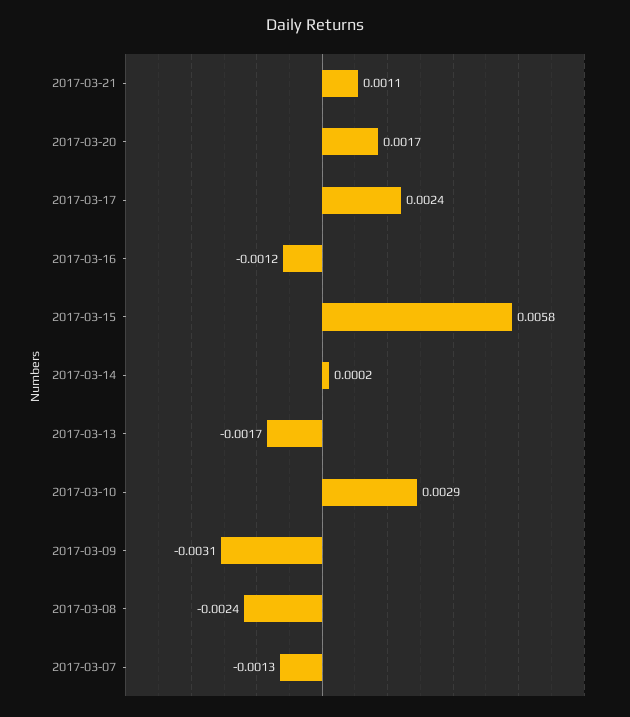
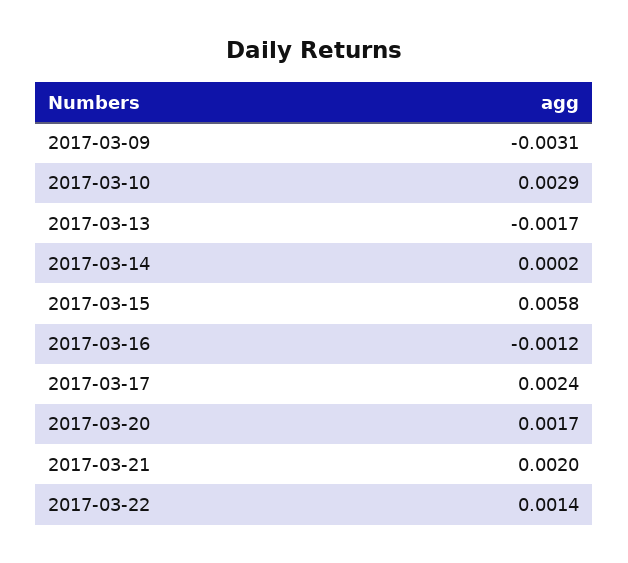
2017-03-21: 0.0011 -> 0.002
2017-03-08: -0.0024 -> none
2017-03-07: -0.0013 -> none
2017-03-22: none -> 0.0014

